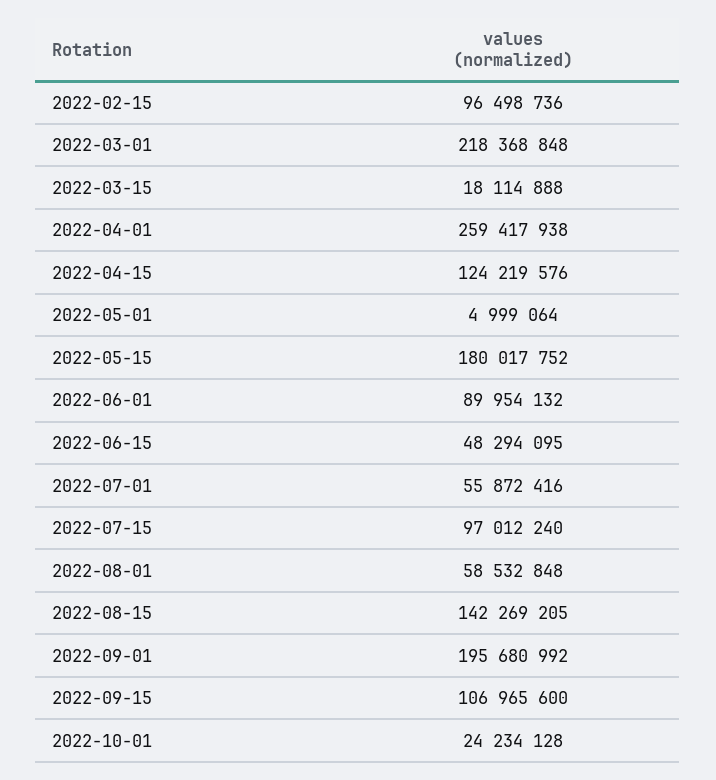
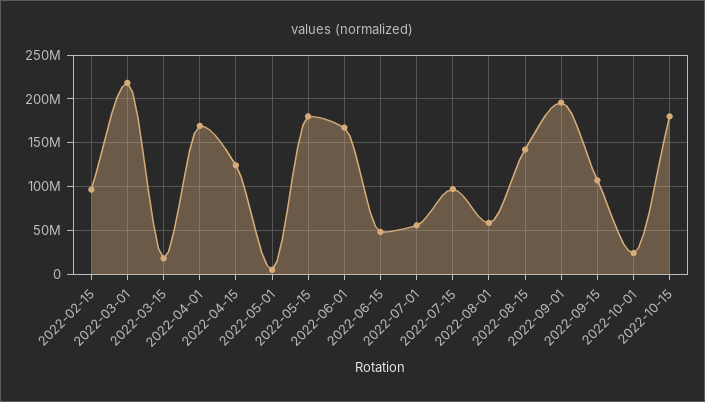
2022-04-01: 259417938 -> 170000000
2022-06-01: 89954132 -> 170000000
2022-10-15: none -> 180000000

